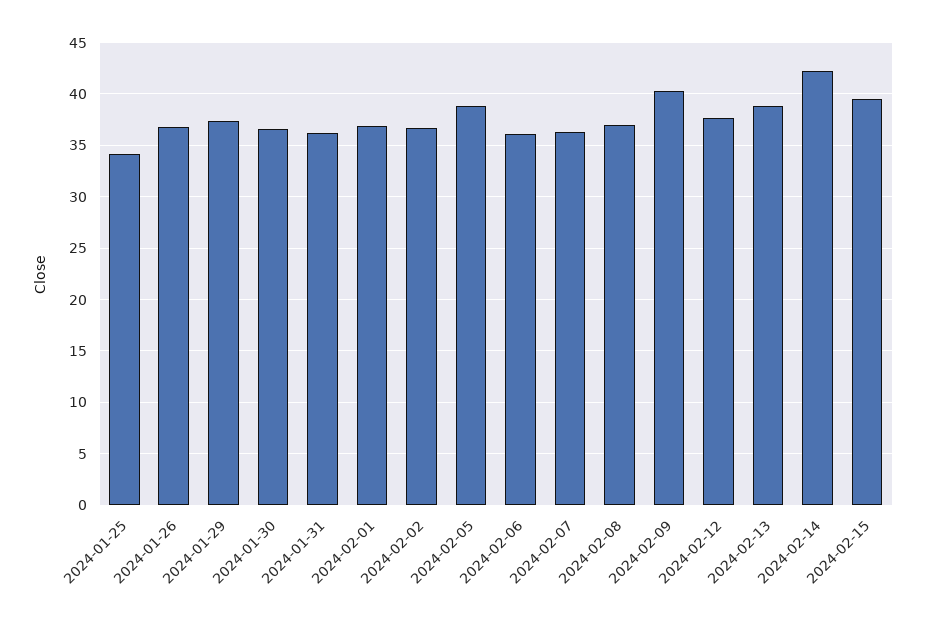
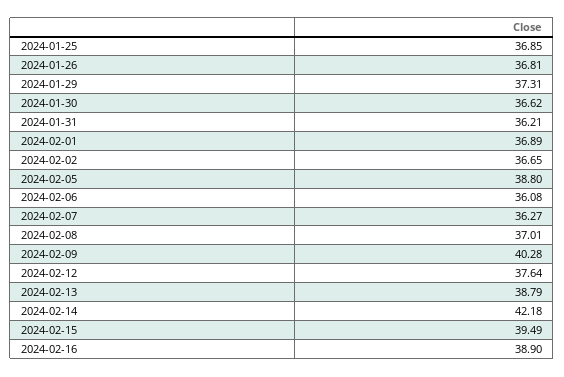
2024-01-25: 34 -> 36.85
2024-02-16: none -> 38.9

